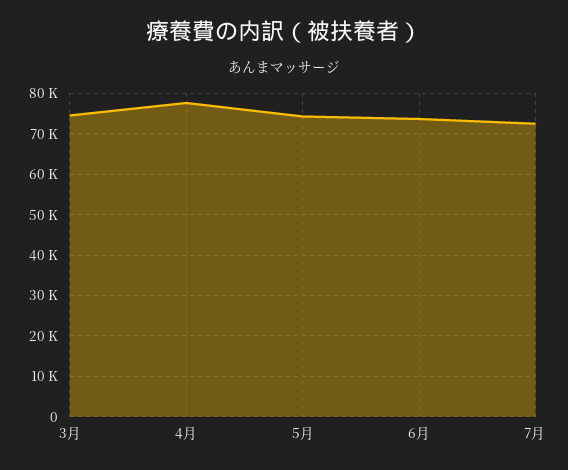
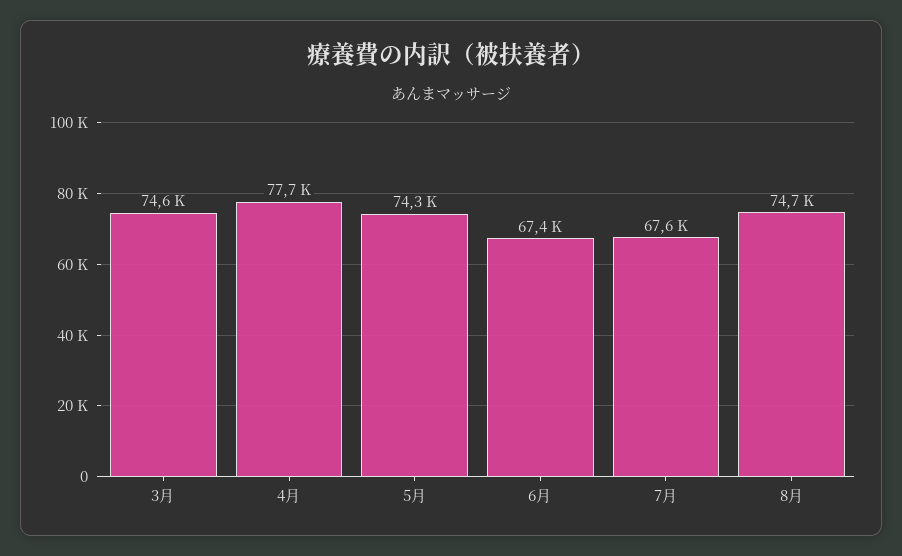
6月: 74000 -> 67400
7月: 72000 -> 67600
8月: none -> 74700

